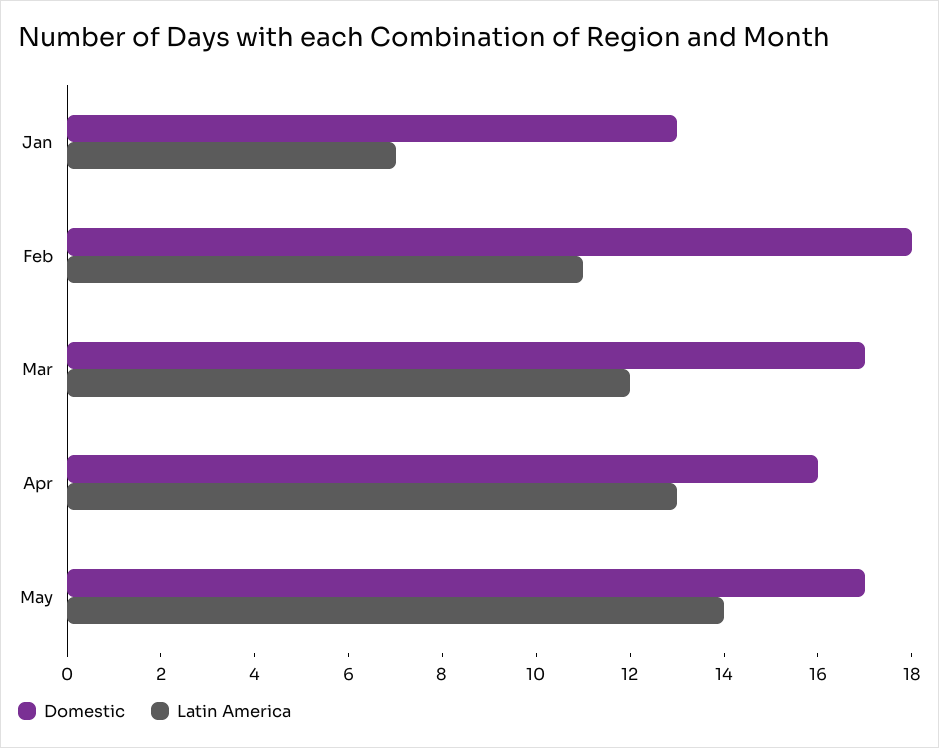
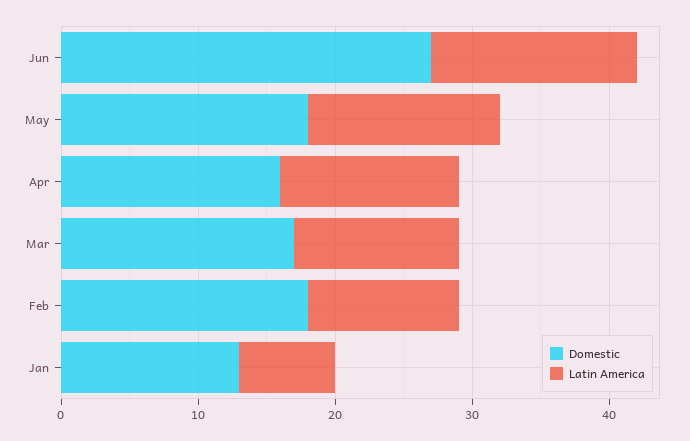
Domestic, May: 17 -> 18
Domestic, Jun: none -> 27
Latin America, Jun: none -> 15

